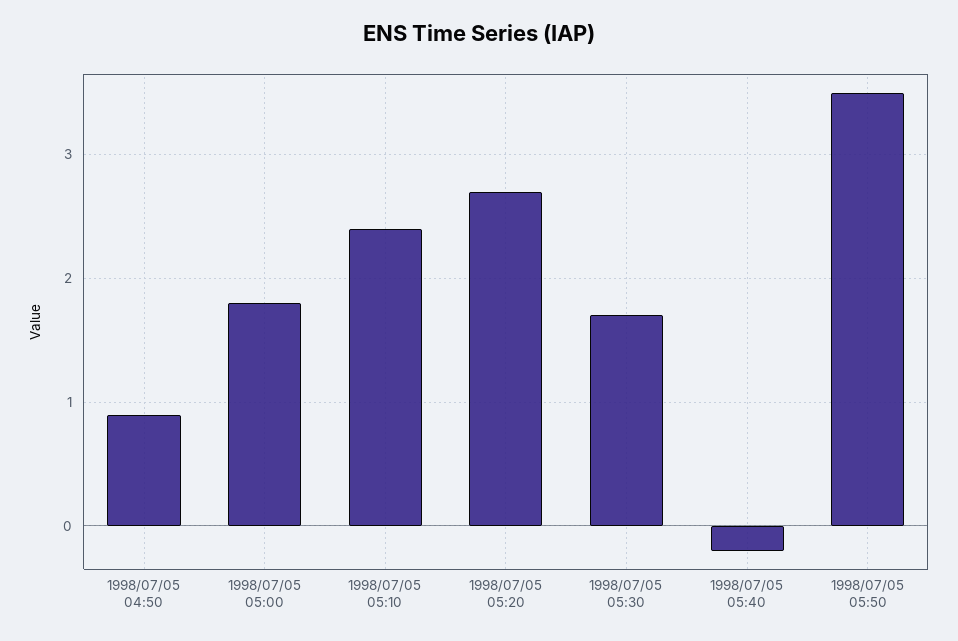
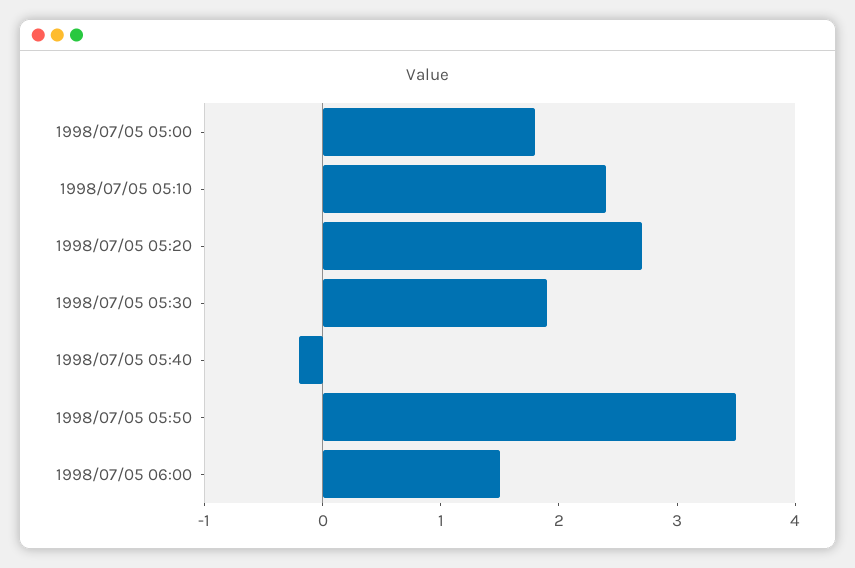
1998/07/05 04:50: 0.9 -> none
1998/07/05 05:30: 1.7 -> 1.9
1998/07/05 06:00: none -> 1.5

